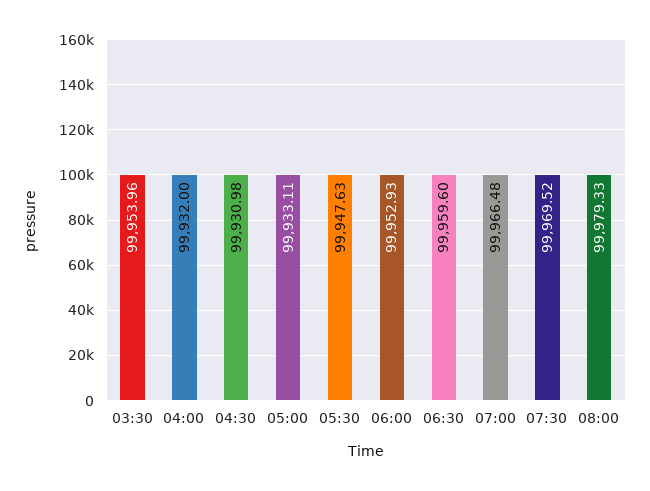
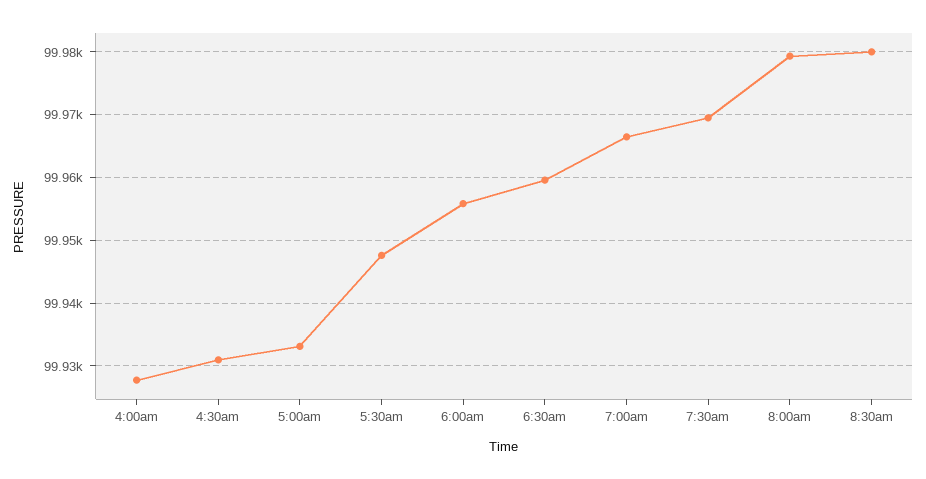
03:30: 99953.96 -> none
04:00: 99932 -> 99928
06:00: 99952.93 -> 99956
8:30am: none -> 99980

